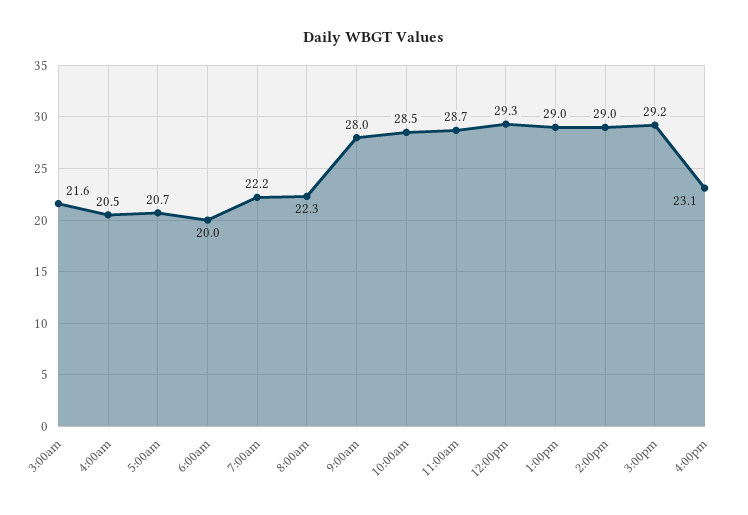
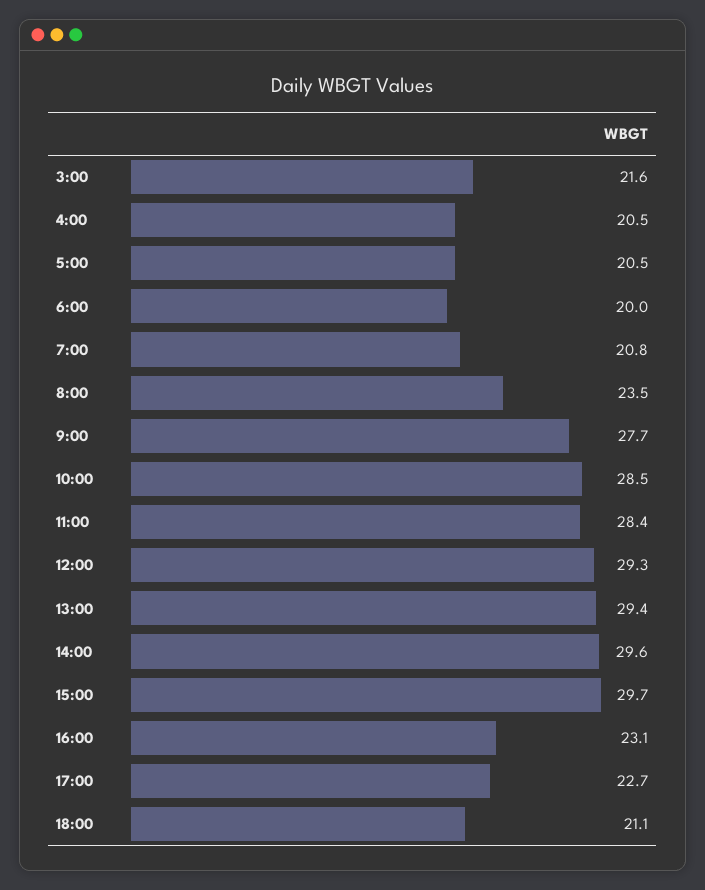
5:00am: 20.7 -> 20.5
7:00am: 22.2 -> 20.8
8:00am: 22.3 -> 23.5
9:00am: 28 -> 27.7
11:00am: 28.7 -> 28.4
1:00pm: 29 -> 29.4
2:00pm: 29 -> 29.6
3:00pm: 29.2 -> 29.7
17:00: none -> 22.7
18:00: none -> 21.1

